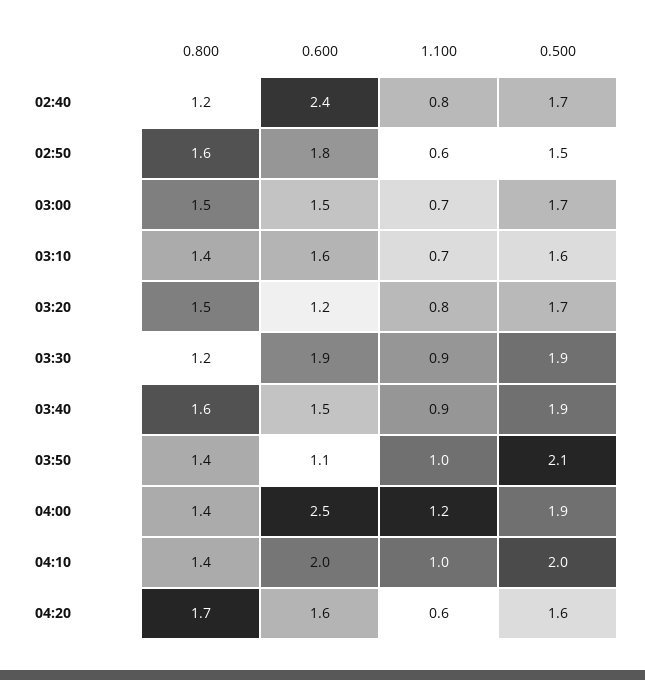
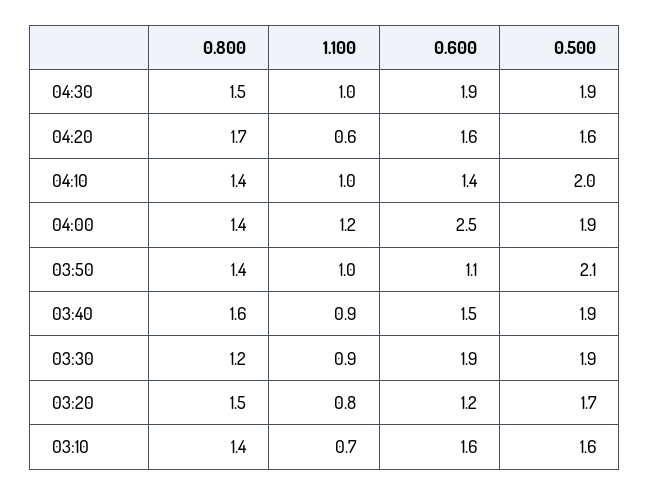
0.800, 02:40: 1.2 -> none
0.600, 02:40: 2.4 -> none
1.100, 02:40: 0.8 -> none
0.500, 02:40: 1.7 -> none
0.800, 02:50: 1.6 -> none
0.600, 02:50: 1.8 -> none
1.100, 02:50: 0.6 -> none
0.500, 02:50: 1.5 -> none
0.800, 03:00: 1.5 -> none
0.600, 03:00: 1.5 -> none
1.100, 03:00: 0.7 -> none
0.500, 03:00: 1.7 -> none
0.600, 04:10: 2 -> 1.4
0.800, 04:30: none -> 1.5
1.100, 04:30: none -> 1
0.600, 04:30: none -> 1.9
0.500, 04:30: none -> 1.9

